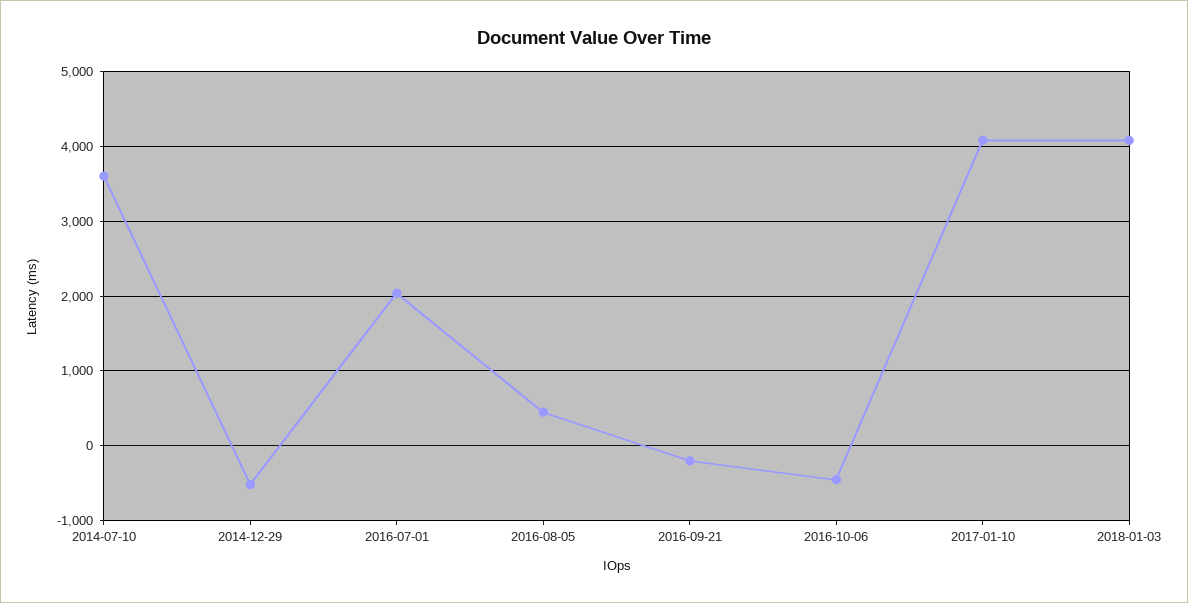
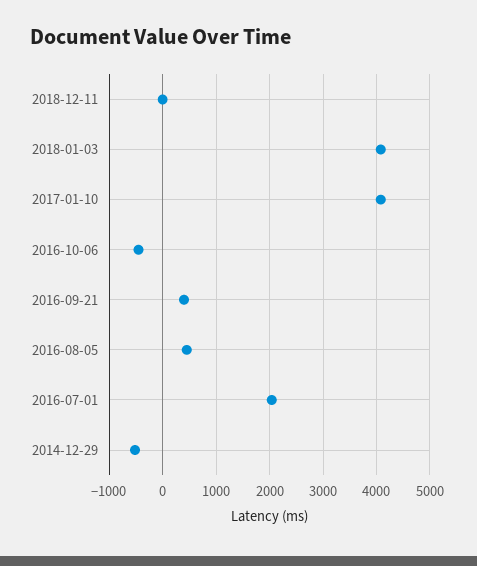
2014-07-10: 3600 -> none
2016-09-21: -200 -> 400
2018-12-11: none -> 0

